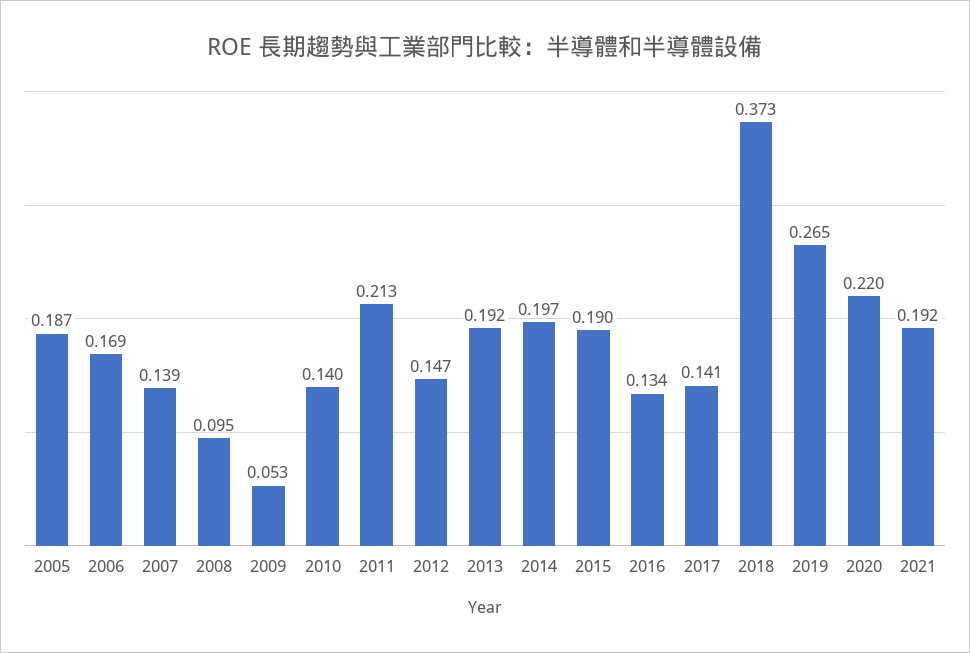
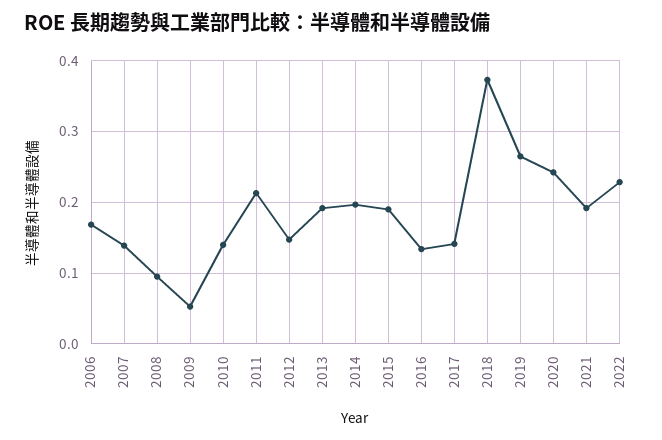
2005: 0.187 -> none
2020: 0.22 -> 0.24
2022: none -> 0.23

